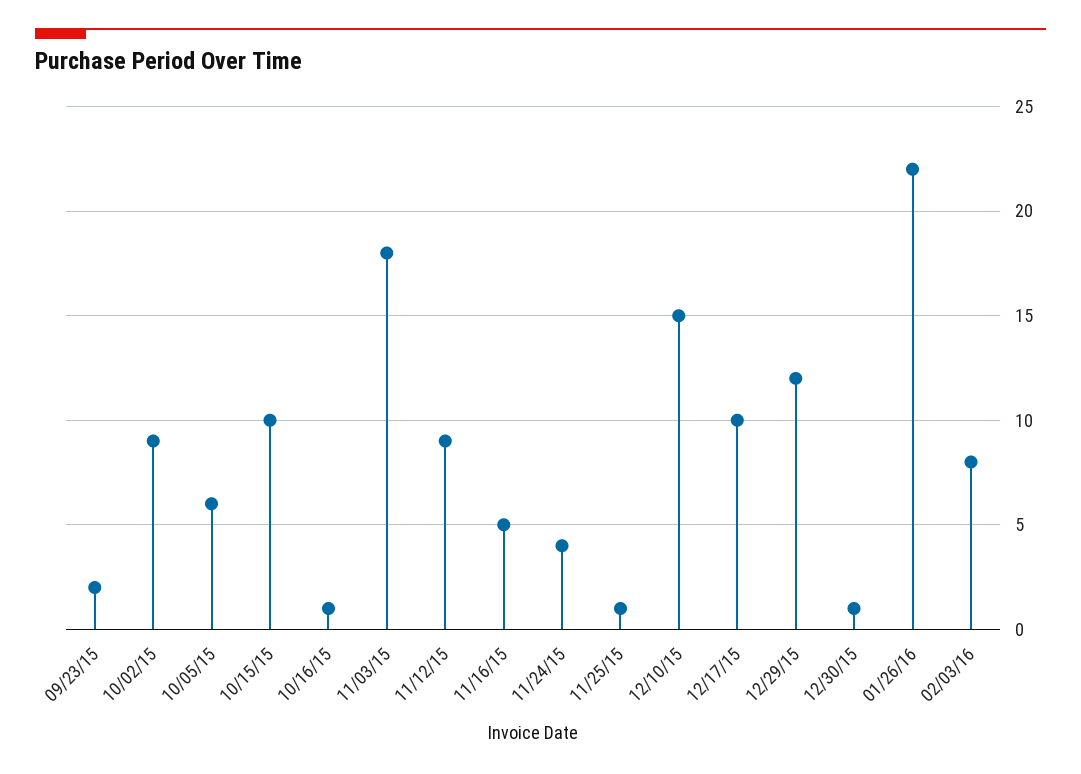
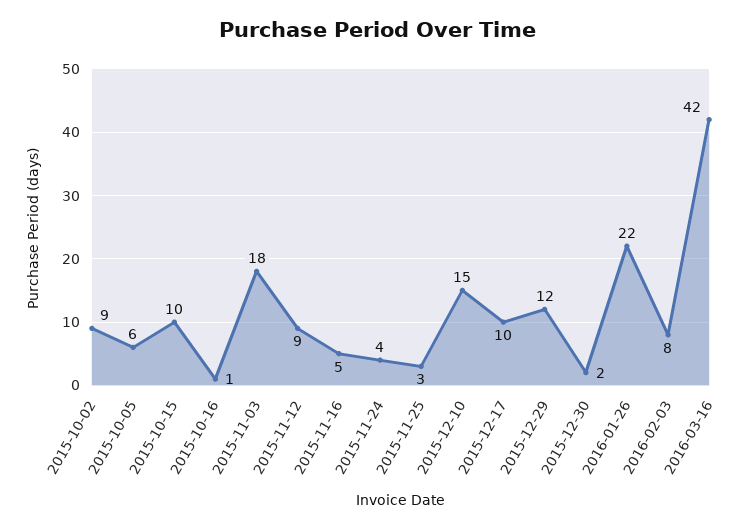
09/23/15: 2 -> none
11/25/15: 1 -> 3
12/30/15: 1 -> 2
2016-03-16: none -> 42

